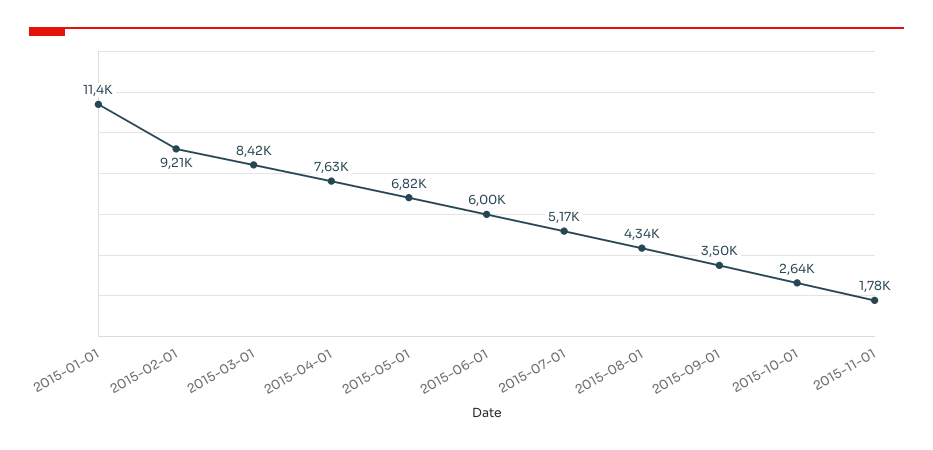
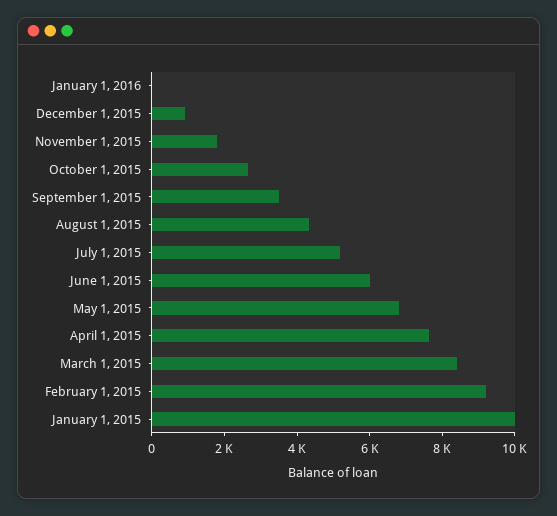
2015-01-01: 11400 -> 10000
January 1, 2016: none -> 0
December 1, 2015: none -> 1000

